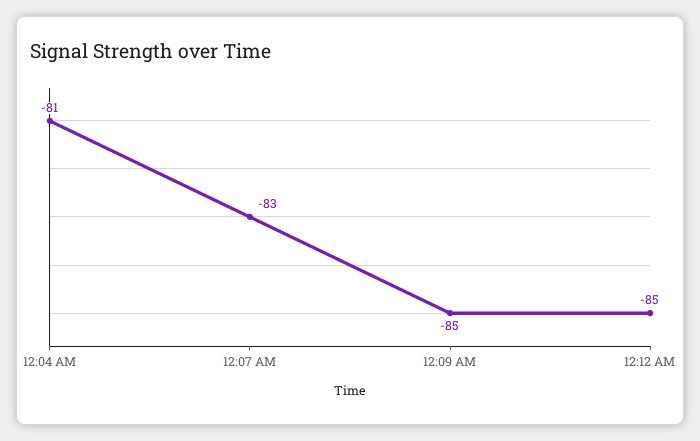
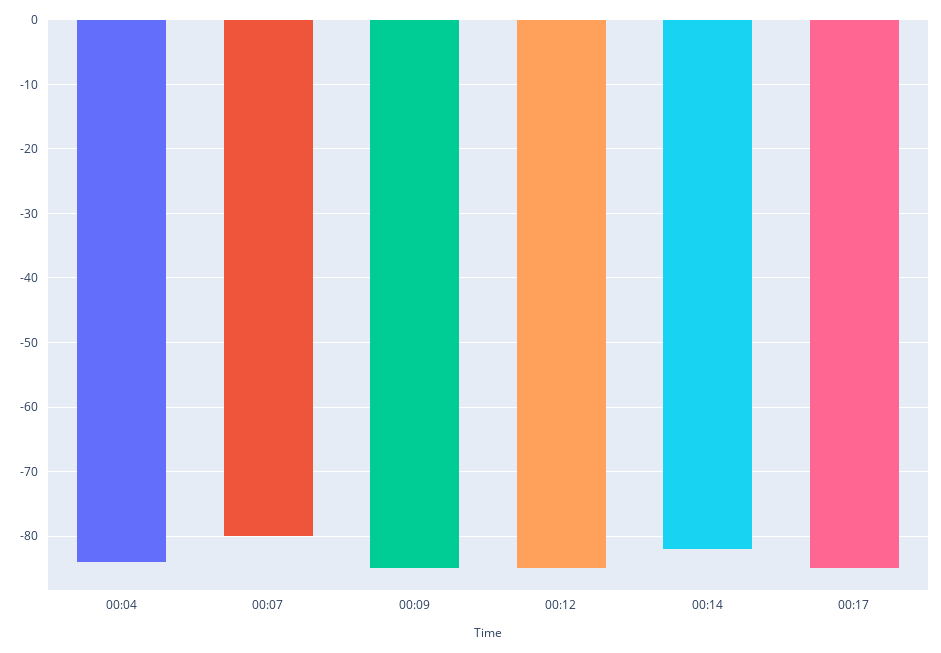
12:04 AM: -81 -> -84
12:07 AM: -83 -> -80
00:14: none -> -82
00:17: none -> -85

